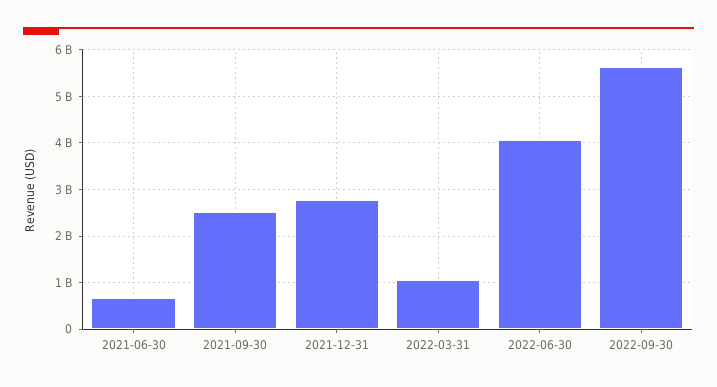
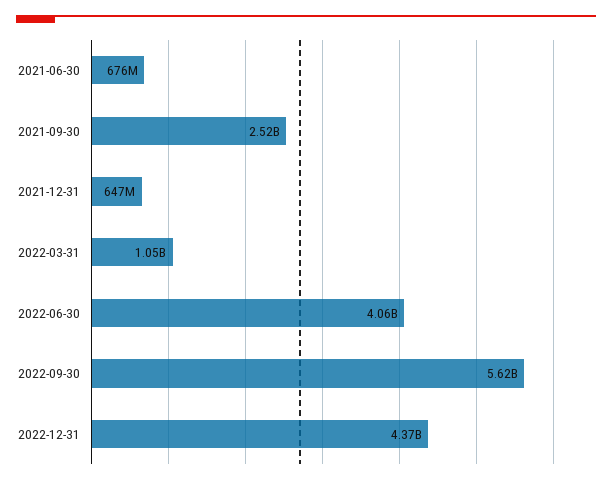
2021-12-31: 2800000000 -> 647000000
2022-12-31: none -> 4370000000

